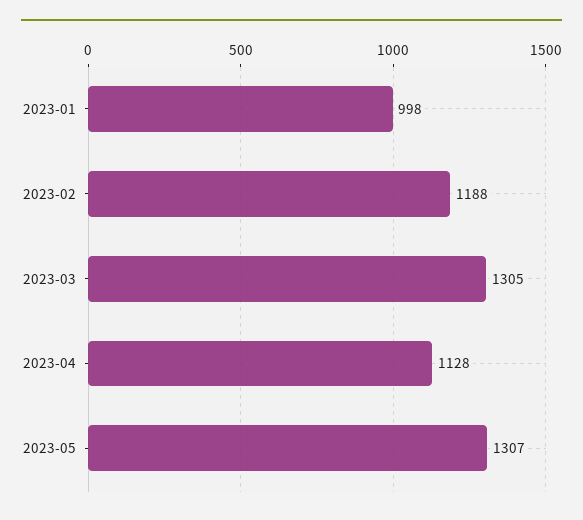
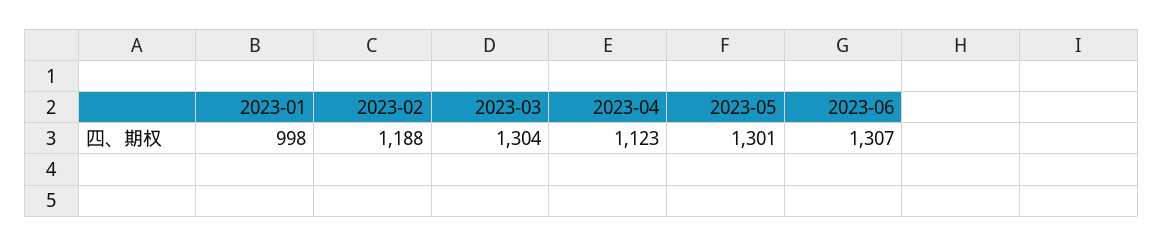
2023-03: 1305 -> 1304
2023-04: 1128 -> 1123
2023-05: 1307 -> 1301
2023-06: none -> 1307

